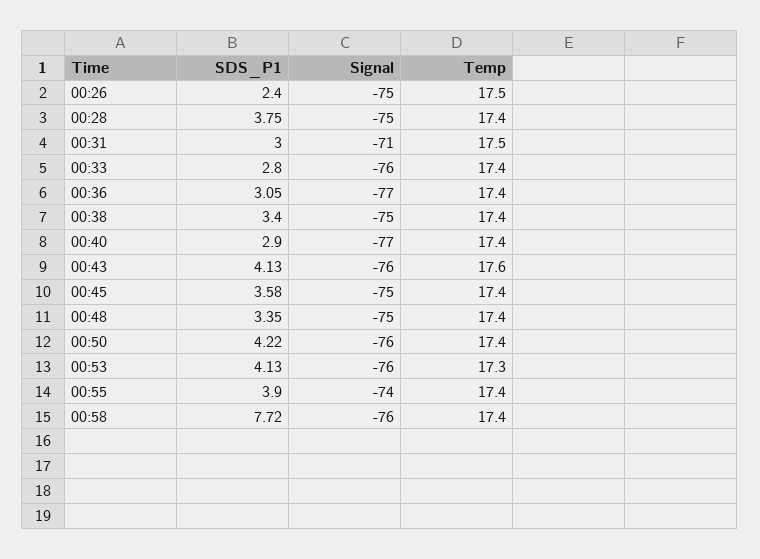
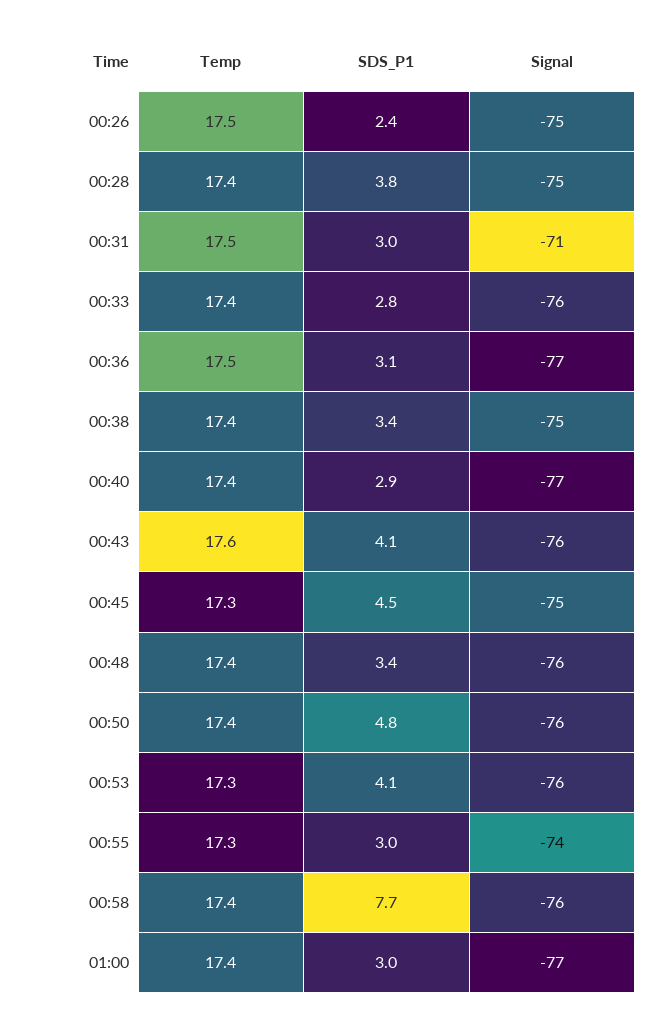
Temp, 00:36: 17.4 -> 17.5
SDS_P1, 00:45: 3.58 -> 4.5
Temp, 00:45: 17.4 -> 17.3
Signal, 00:48: -75 -> -76
SDS_P1, 00:50: 4.22 -> 4.8
SDS_P1, 00:55: 3.9 -> 3
Temp, 00:55: 17.4 -> 17.3
Temp, 01:00: none -> 17.4
SDS_P1, 01:00: none -> 3
Signal, 01:00: none -> -77

